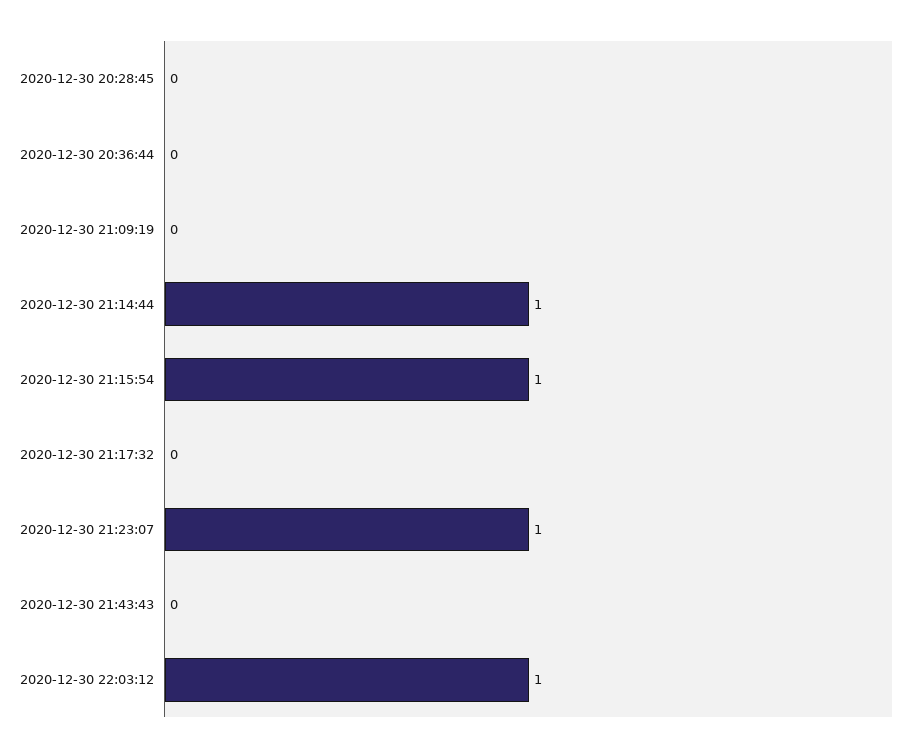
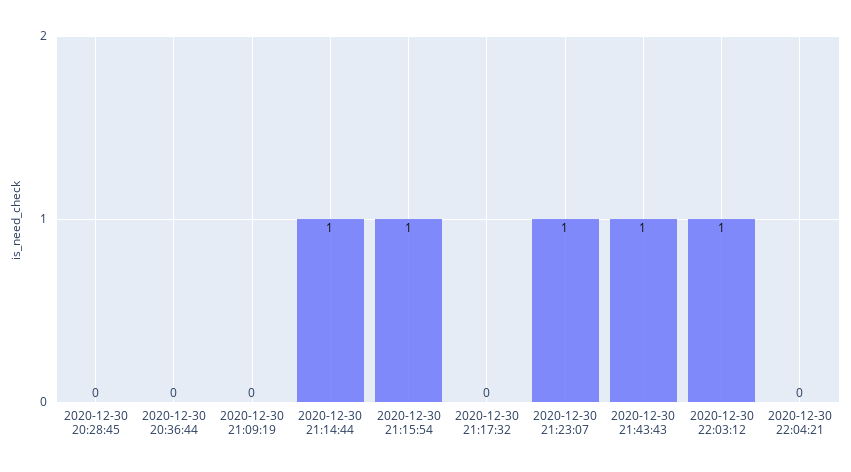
2020-12-30 21:43:43: 0 -> 1
2020-12-30 22:04:21: none -> 0

